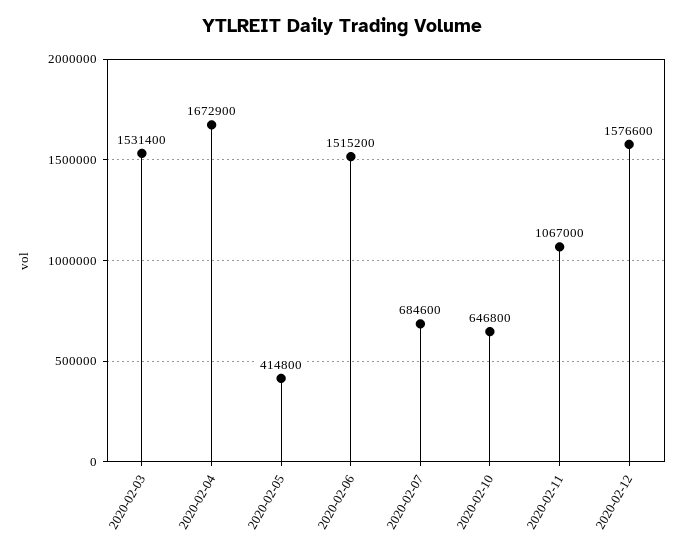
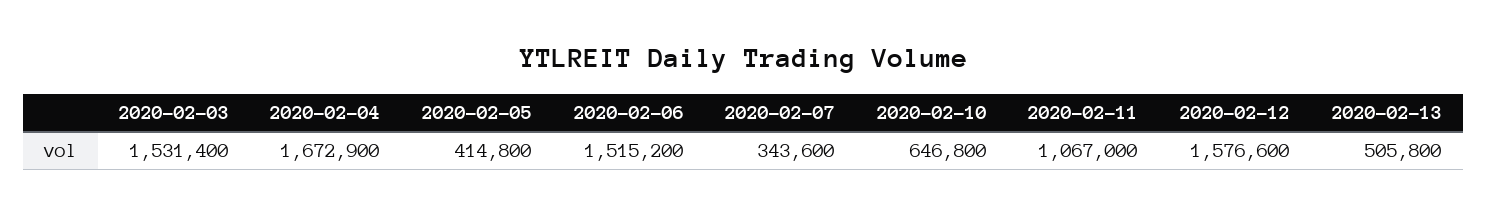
2020-02-07: 684600 -> 343600
2020-02-13: none -> 505800

